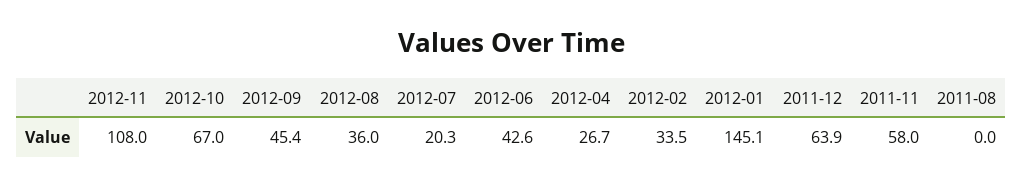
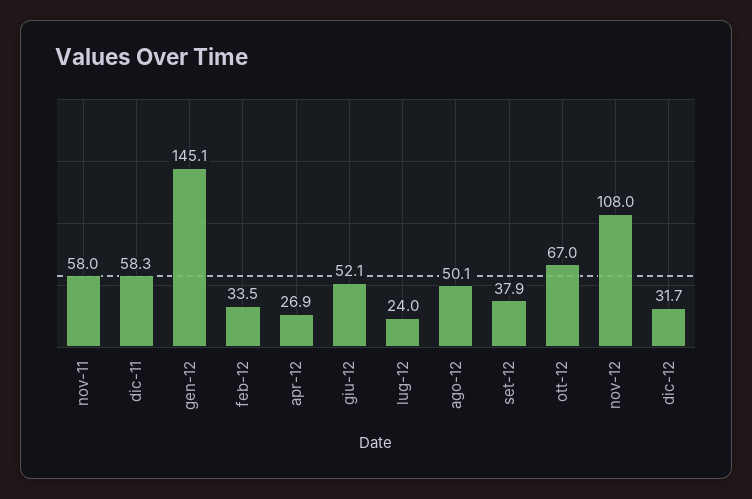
2012-09: 45.4 -> 37.9
2012-08: 36 -> 50.1
2012-07: 20.3 -> 24
2012-06: 42.6 -> 52.1
2012-04: 26.7 -> 26.9
2011-12: 63.9 -> 58.3
2011-08: 0 -> none
dic-12: none -> 31.7

